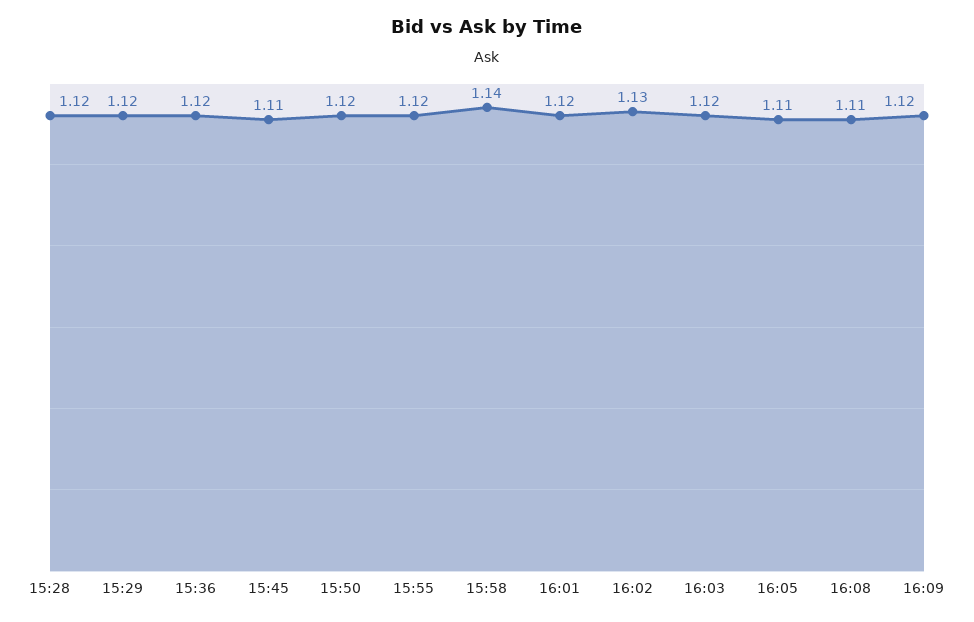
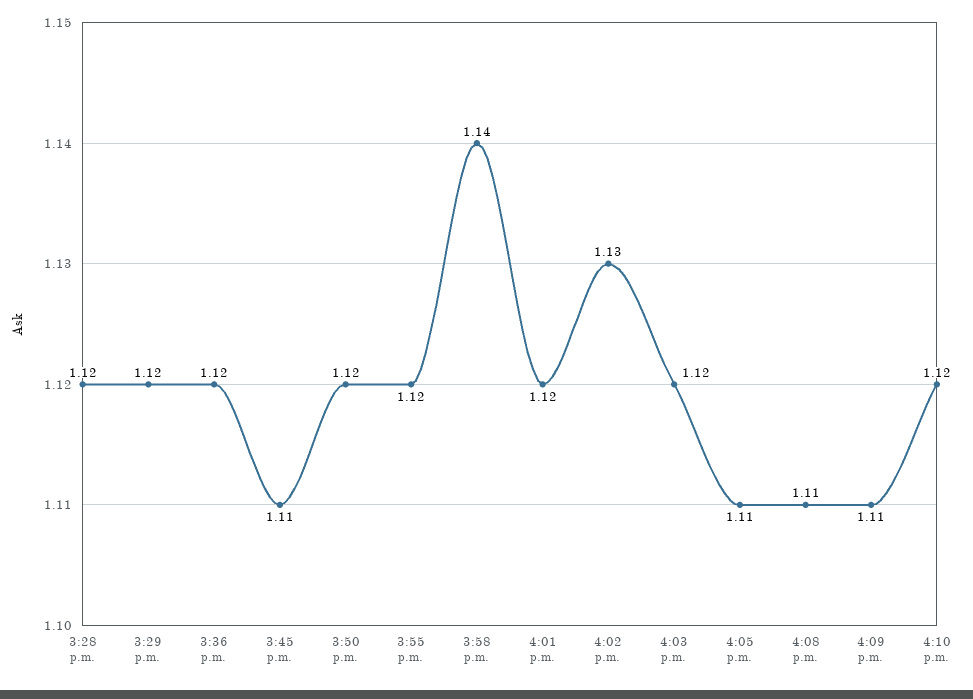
16:09: 1.12 -> 1.11
4:10 p.m.: none -> 1.12

